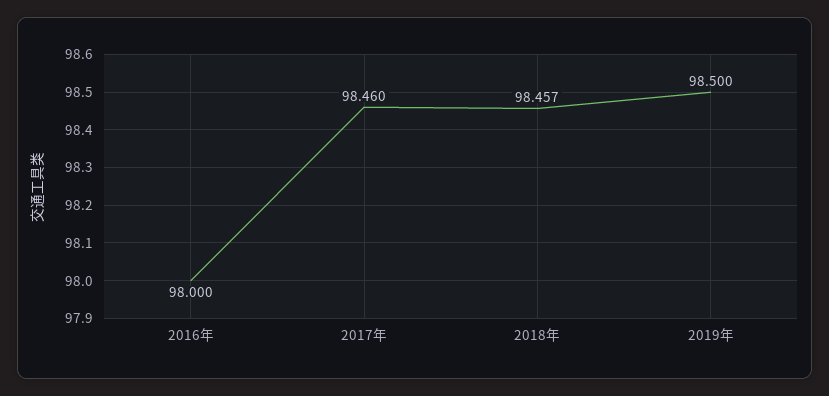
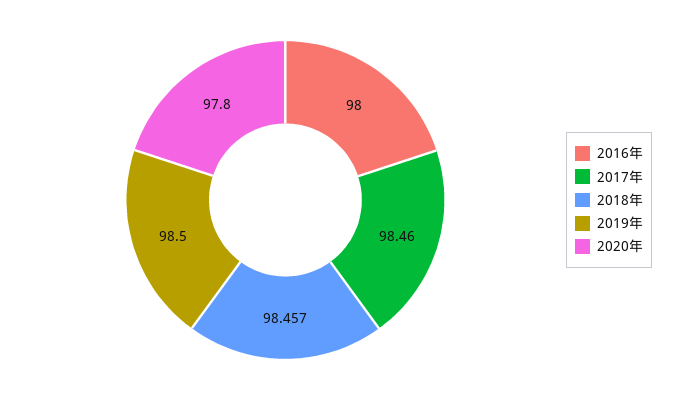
2020年: none -> 97.8

